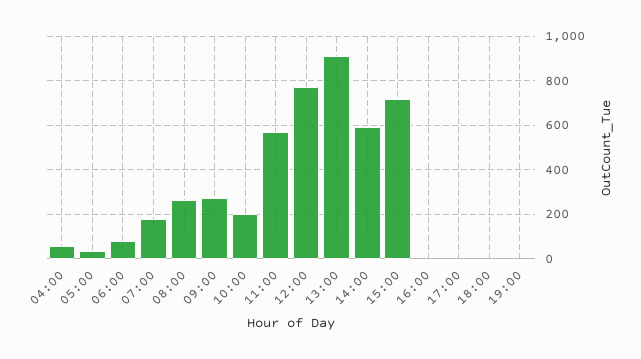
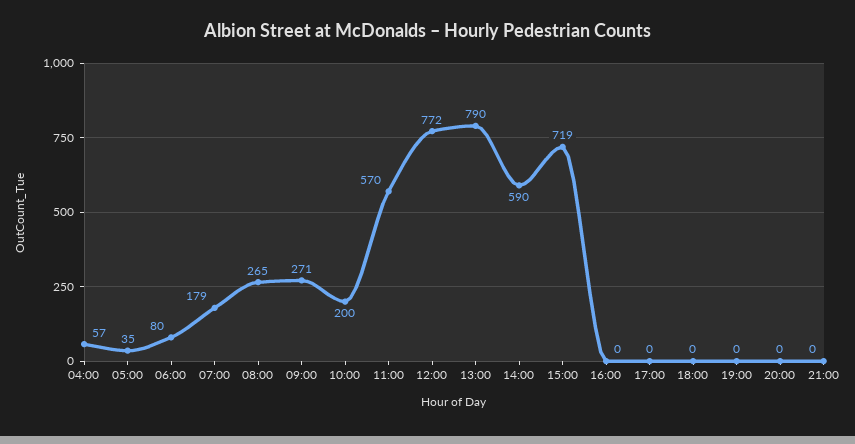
13:00: 900 -> 790
20:00: none -> 0
21:00: none -> 0

